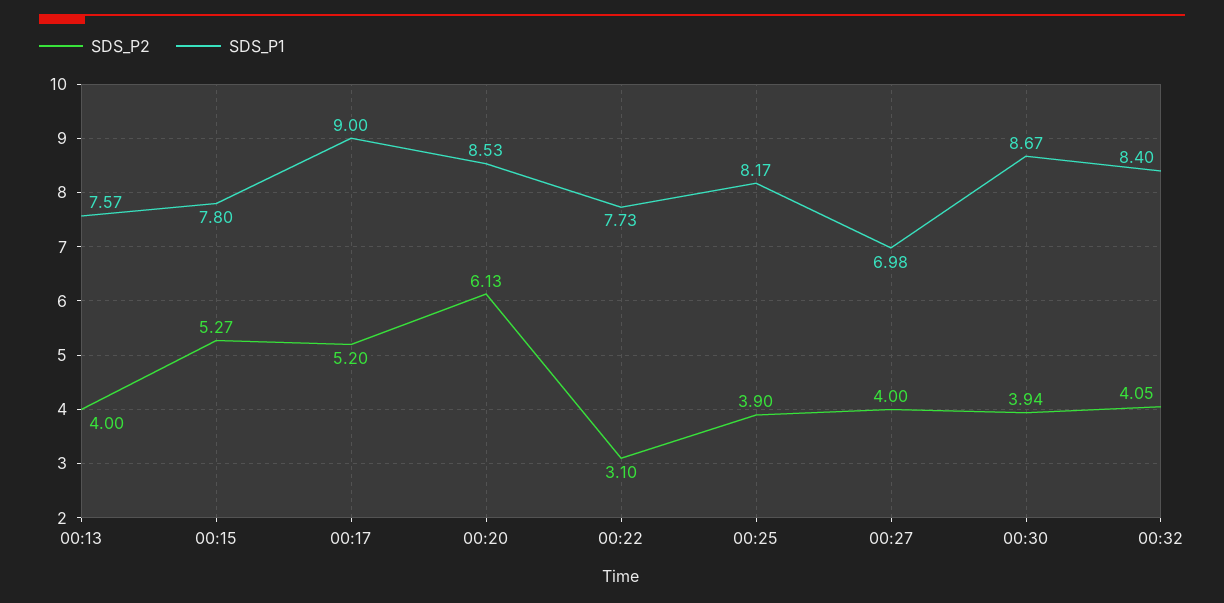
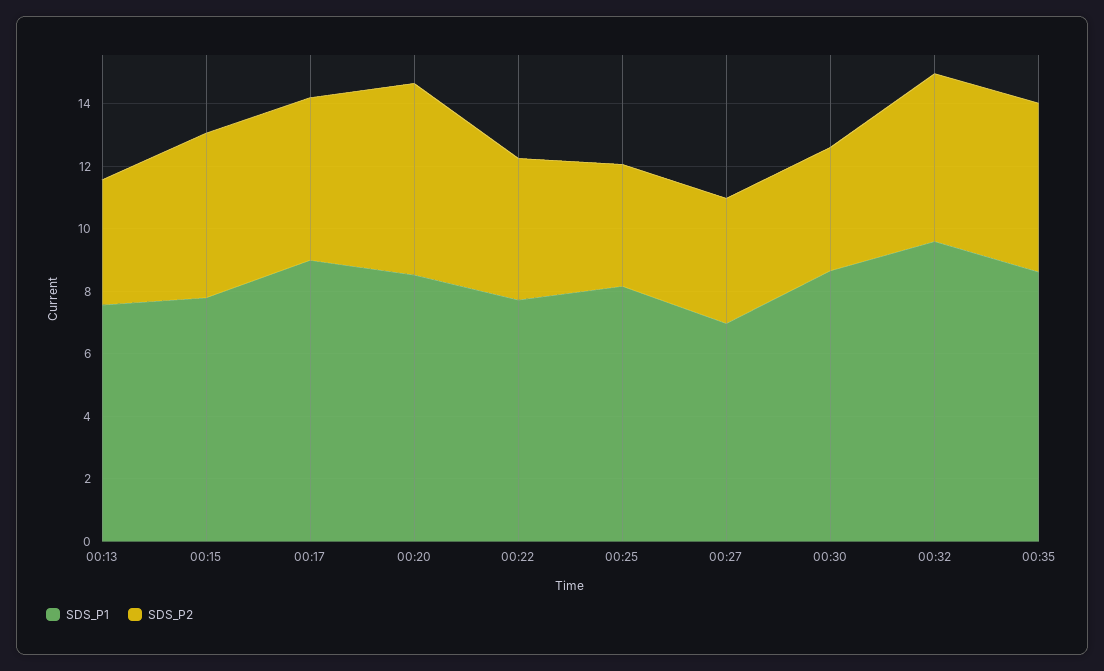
SDS_P2, 00:22: 3.1 -> 4.5
SDS_P2, 00:32: 4.05 -> 5.5
SDS_P1, 00:32: 8.4 -> 9.5
SDS_P1, 00:35: none -> 8.5
SDS_P2, 00:35: none -> 5.5

